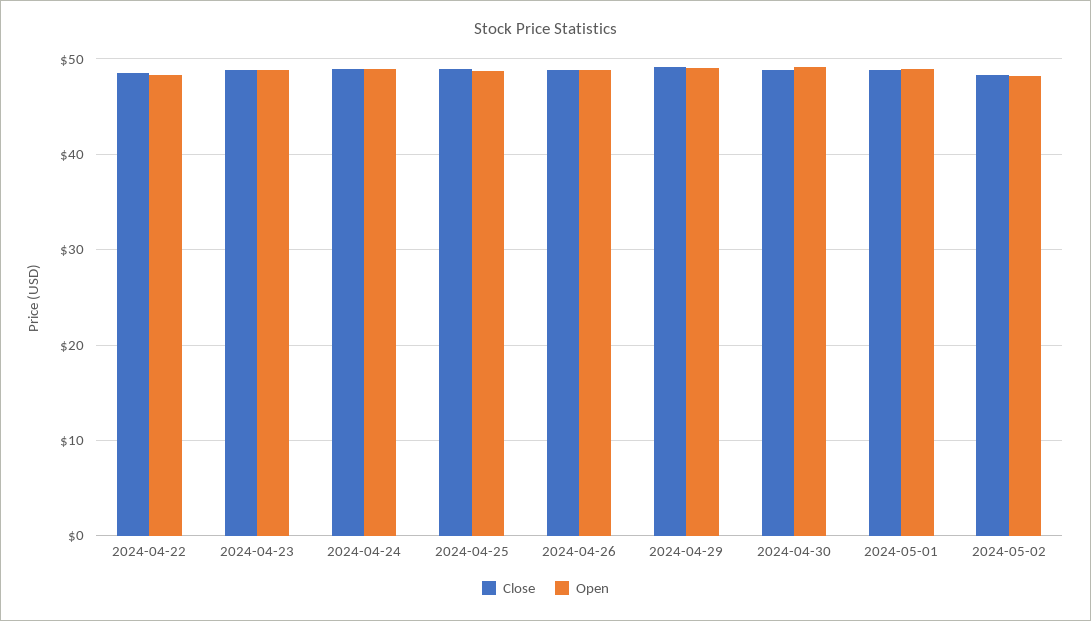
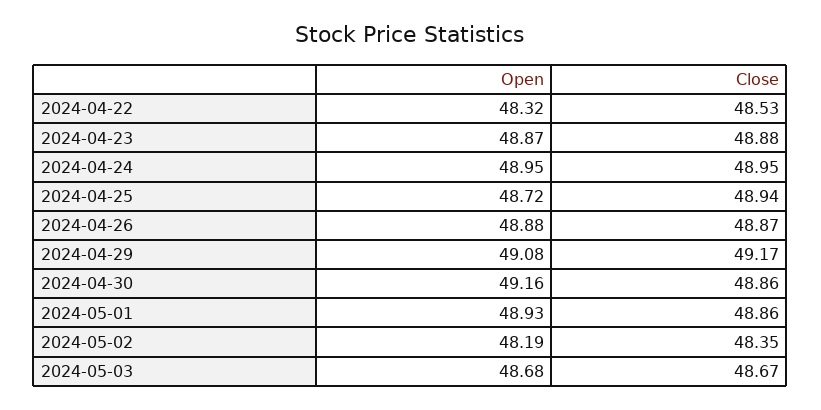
Open, 2024-05-03: none -> 48.68
Close, 2024-05-03: none -> 48.67

